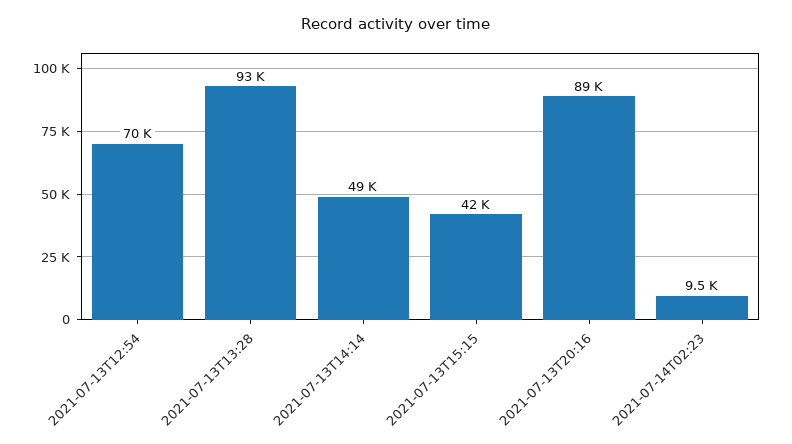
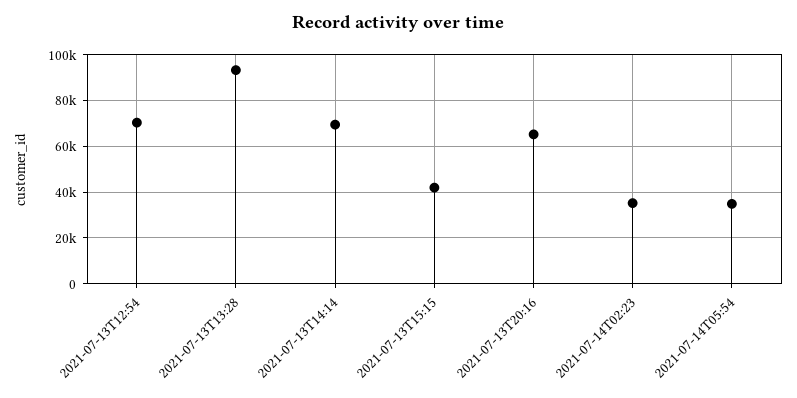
2021-07-13T14:14: 49000 -> 70000
2021-07-13T20:16: 89000 -> 65000
2021-07-14T02:23: 9500 -> 35000
2021-07-14T05:54: none -> 35000

